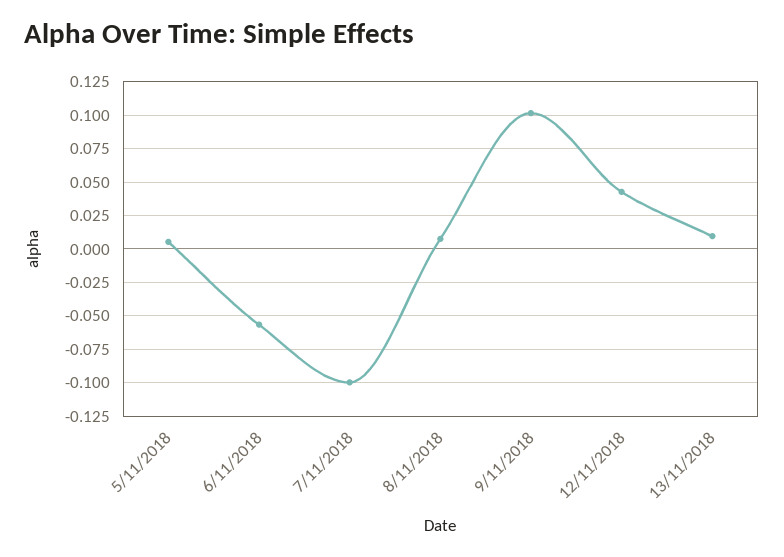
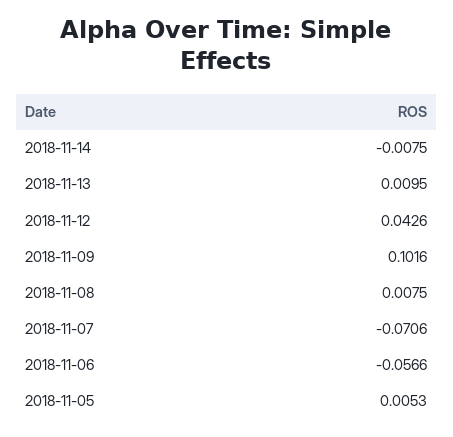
7/11/2018: -0.1 -> -0.0706
2018-11-14: none -> -0.0075

